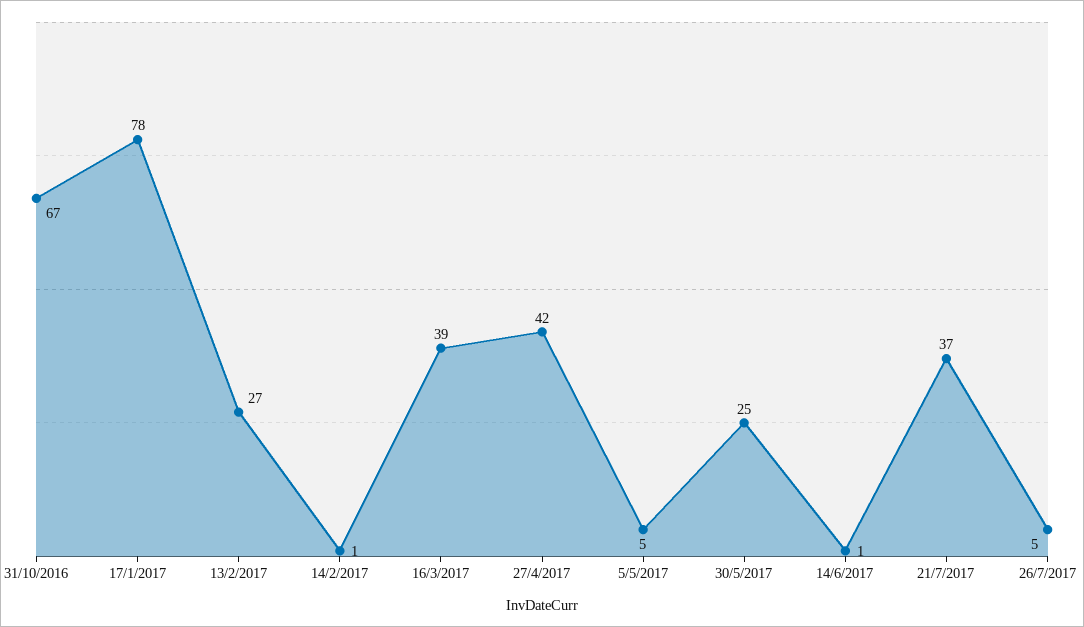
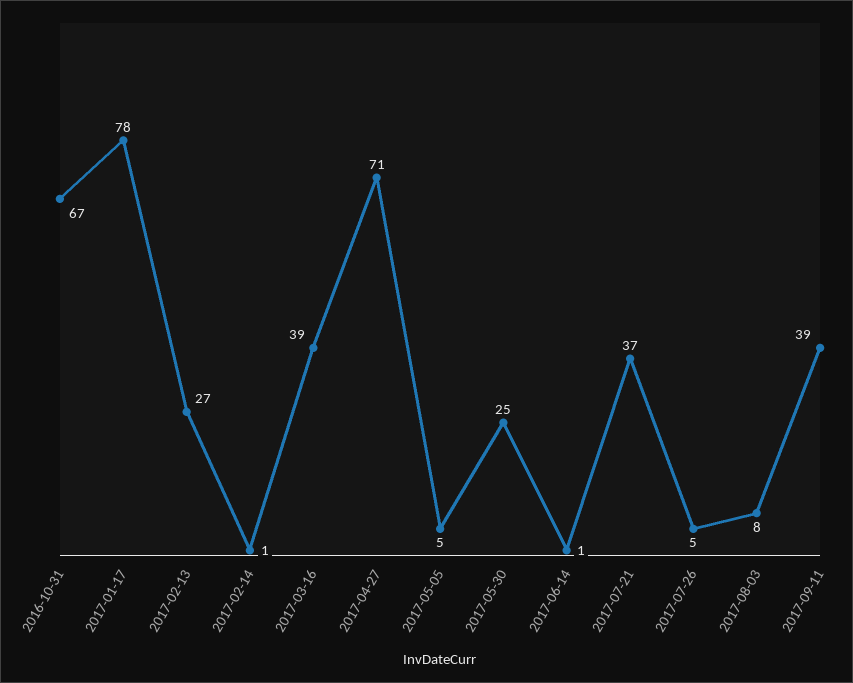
27/4/2017: 42 -> 71
2017-08-03: none -> 8
2017-09-11: none -> 39

